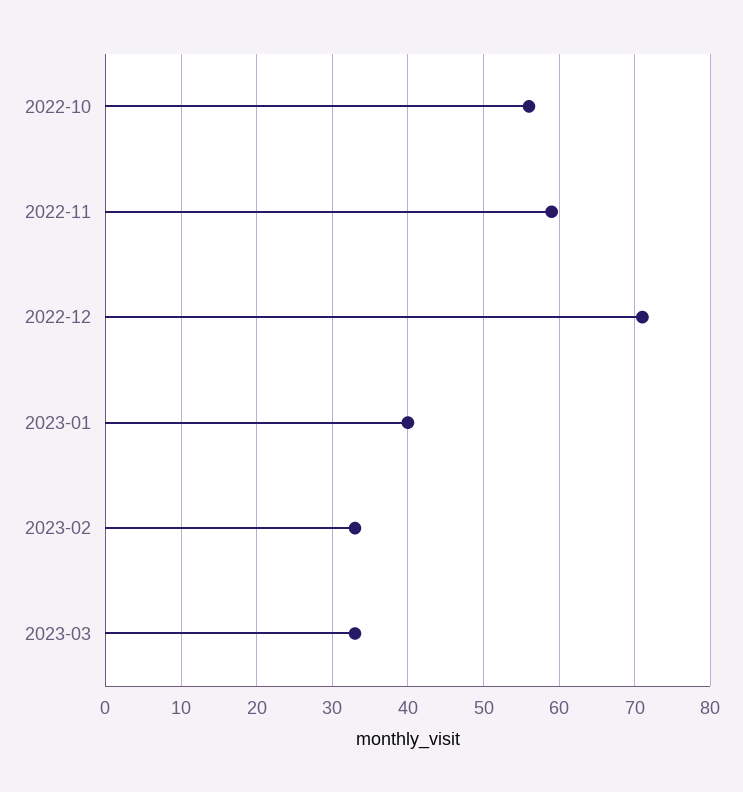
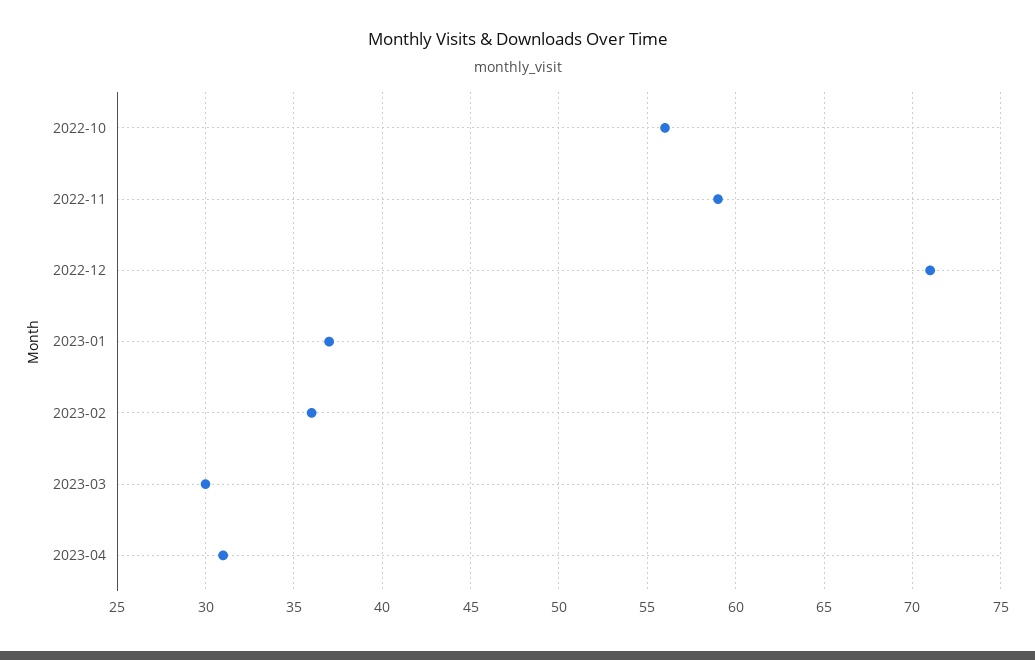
2023-01: 40 -> 37
2023-02: 33 -> 36
2023-03: 33 -> 30
2023-04: none -> 31

